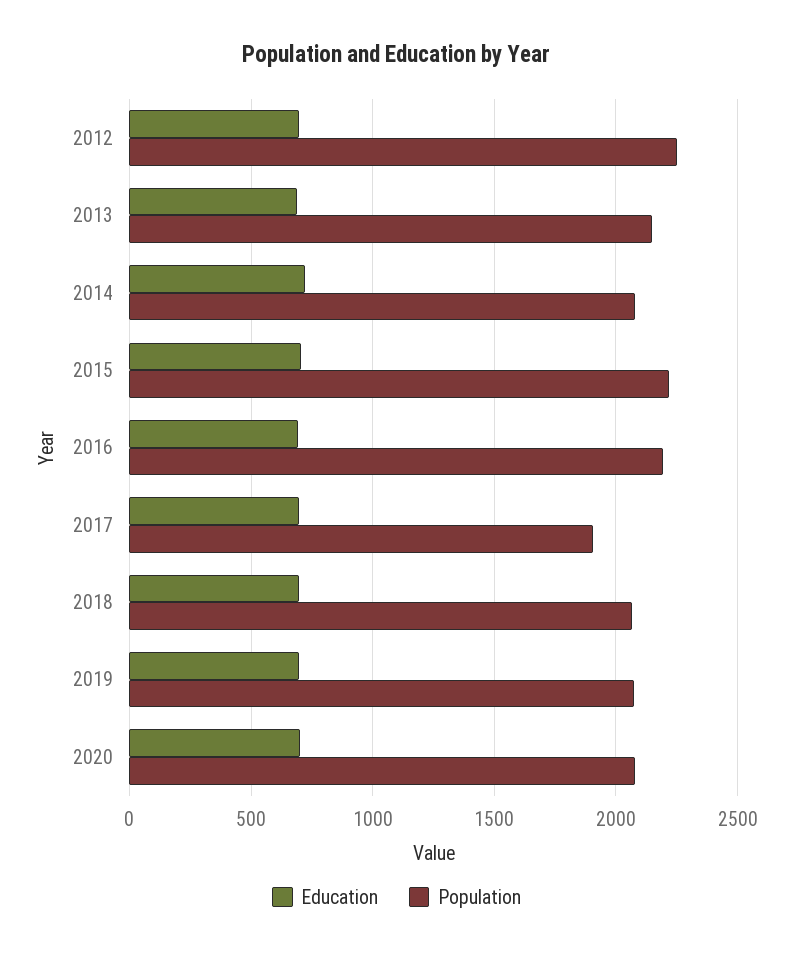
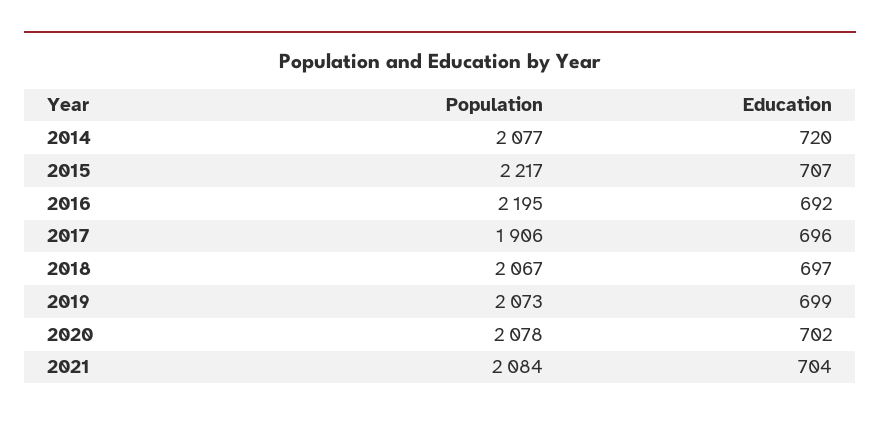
Education, 2012: 700 -> none
Population, 2012: 2250 -> none
Education, 2013: 700 -> none
Population, 2013: 2150 -> none
Population, 2021: none -> 2084
Education, 2021: none -> 704

